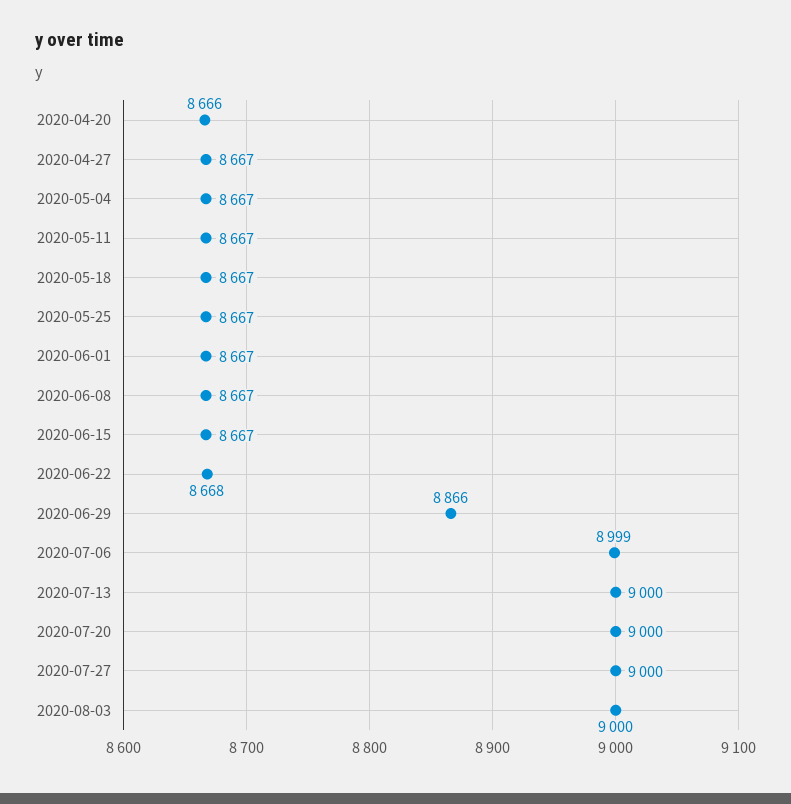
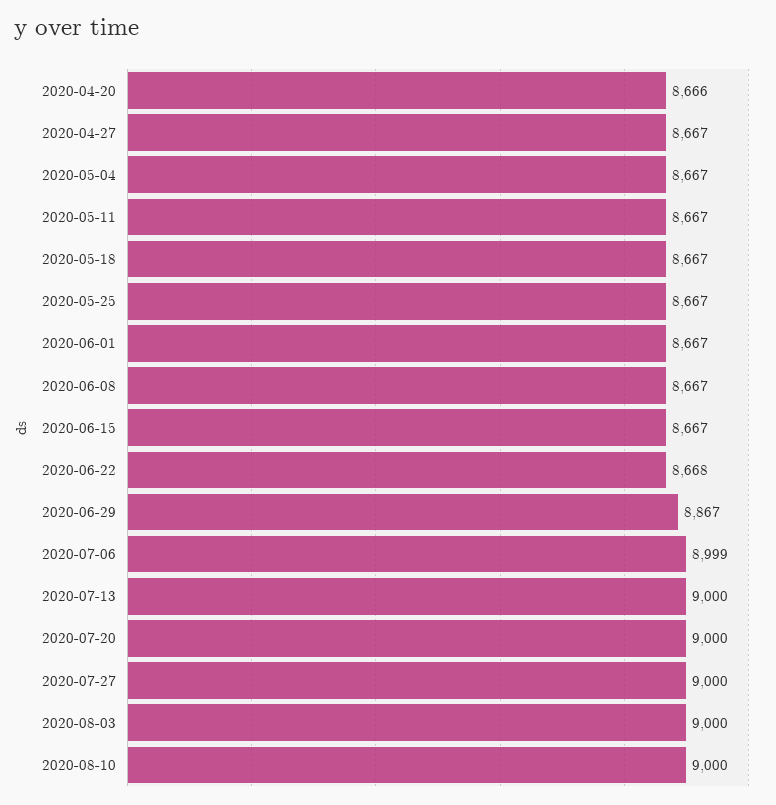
2020-06-29: 8866 -> 8867
2020-08-10: none -> 9000

